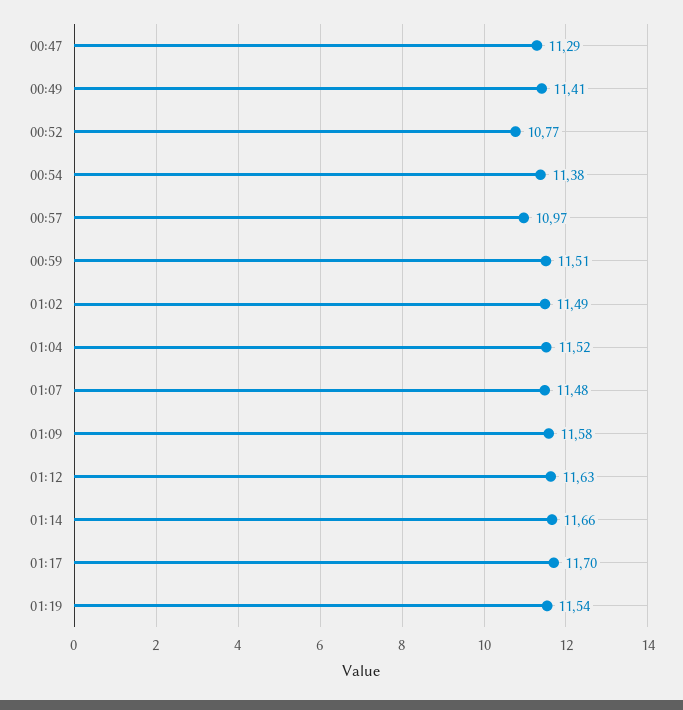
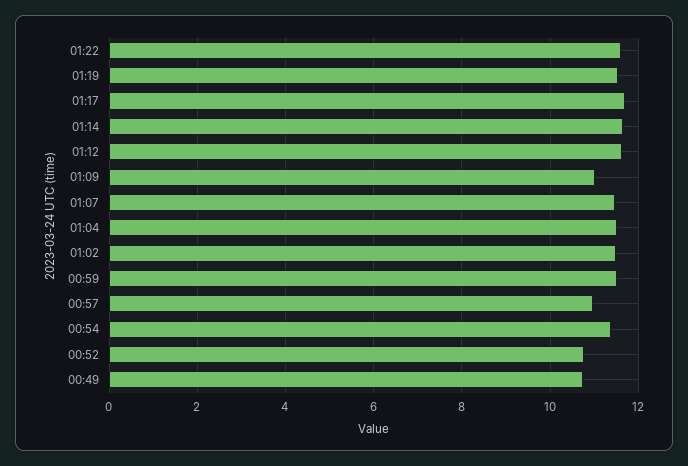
00:47: 11.29 -> none
00:49: 11.41 -> 10.8
01:09: 11.58 -> 11
01:22: none -> 11.6

